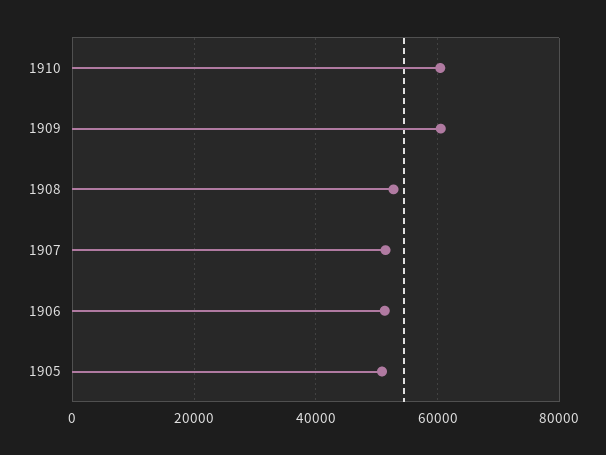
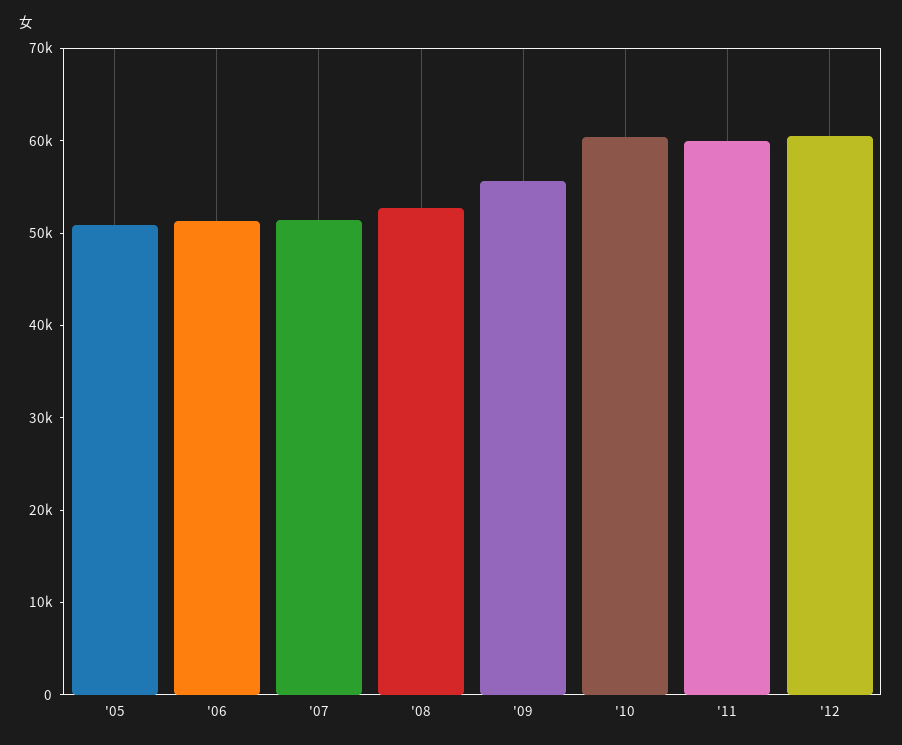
1909: 60000 -> 56000
'11: none -> 60000
'12: none -> 60000

